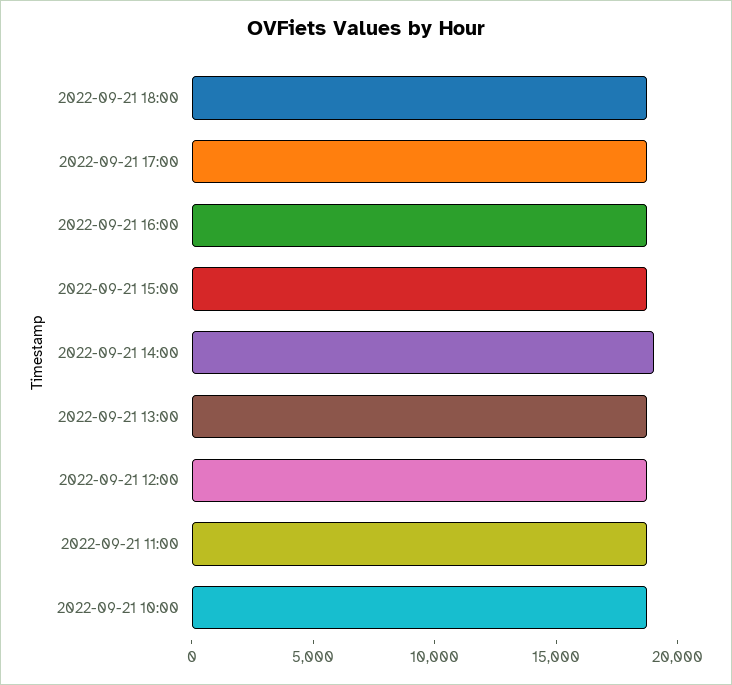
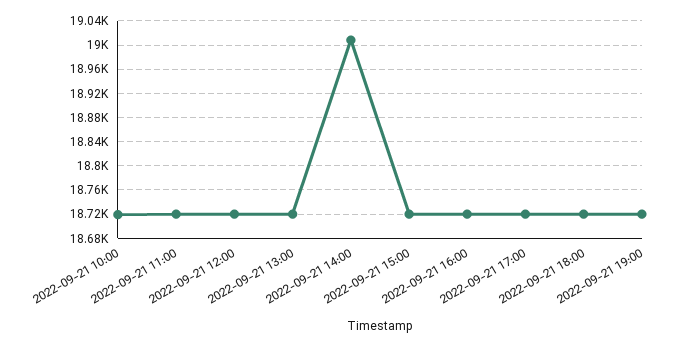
2022-09-21 19:00: none -> 18720

